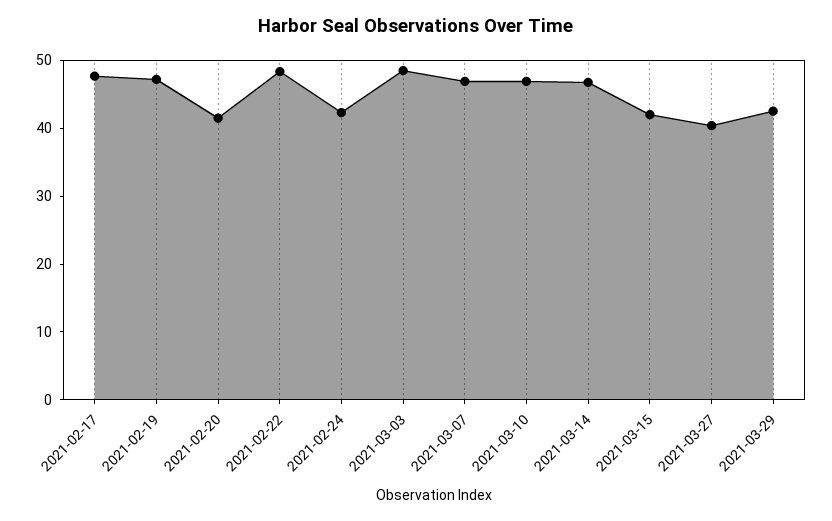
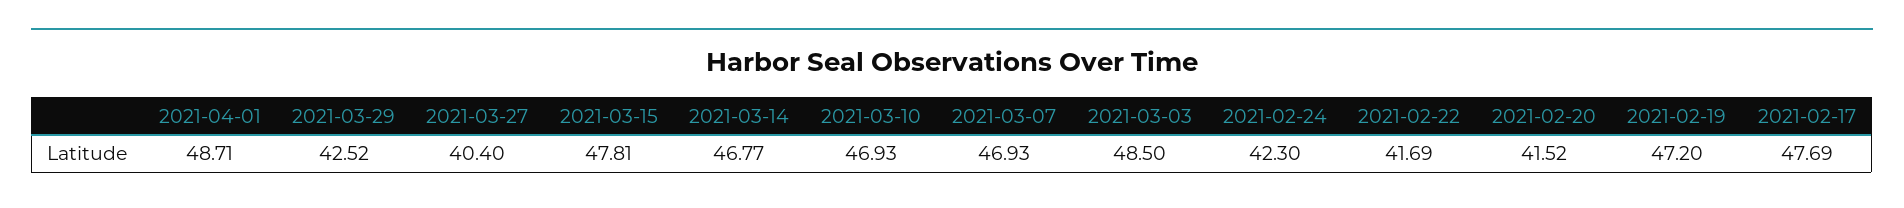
2021-02-22: 48 -> 41.69
2021-03-15: 42 -> 47.81
2021-04-01: none -> 48.71

